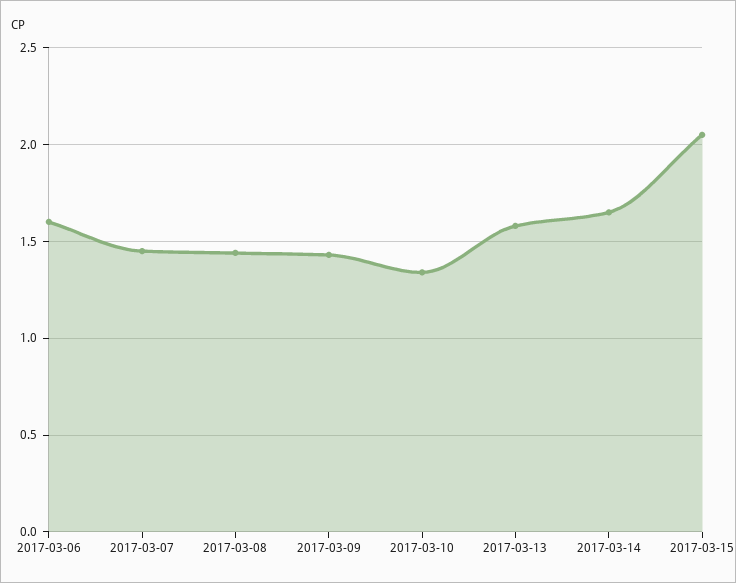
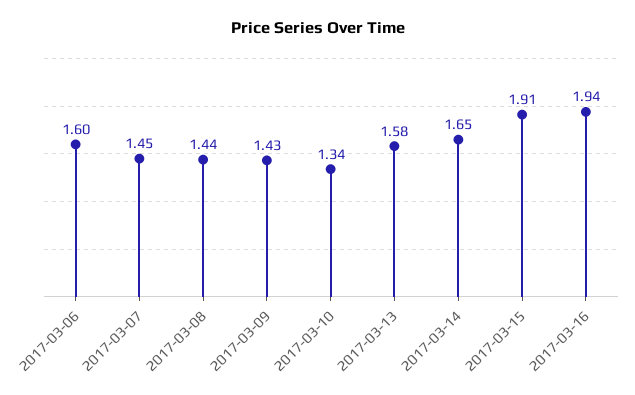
2017-03-15: 2.05 -> 1.91
2017-03-16: none -> 1.94

